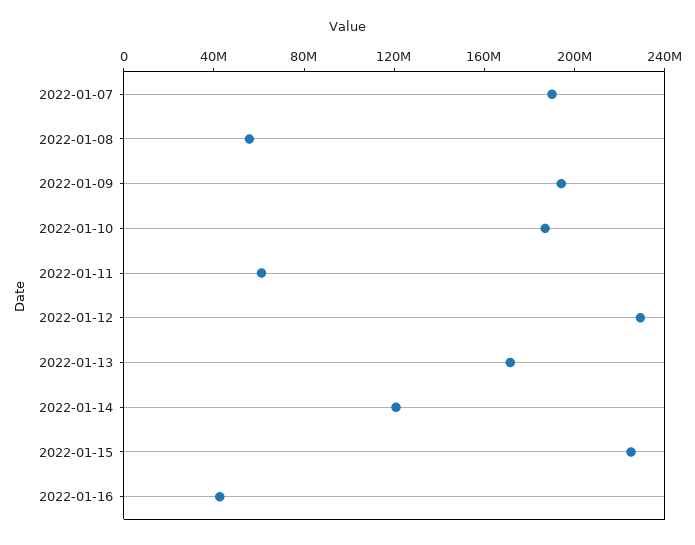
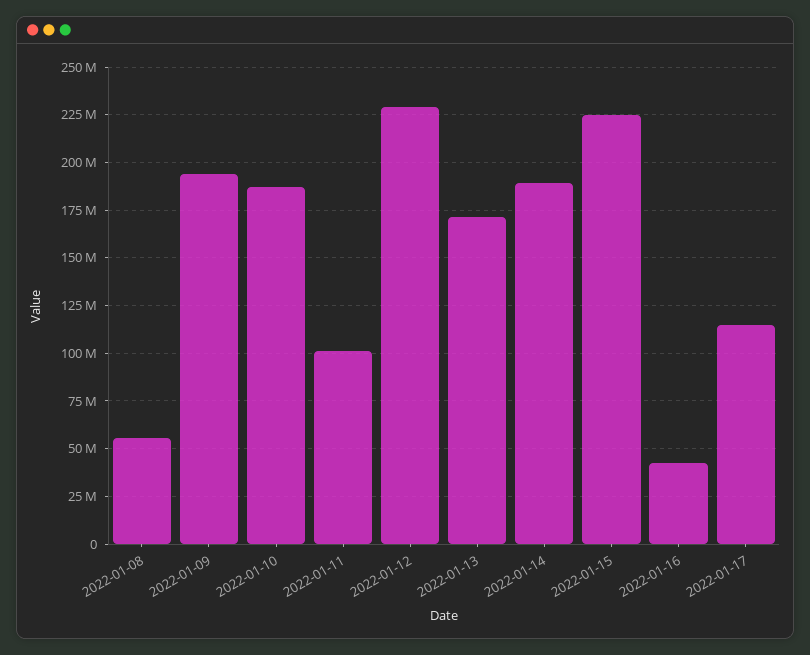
2022-01-07: 190000000 -> none
2022-01-11: 60000000 -> 100000000
2022-01-14: 120000000 -> 190000000
2022-01-17: none -> 115000000

